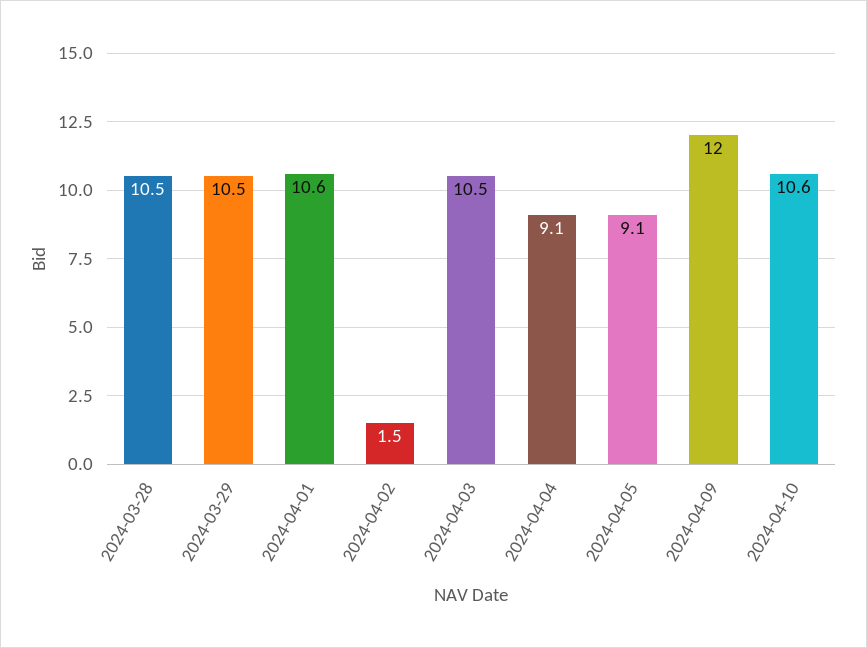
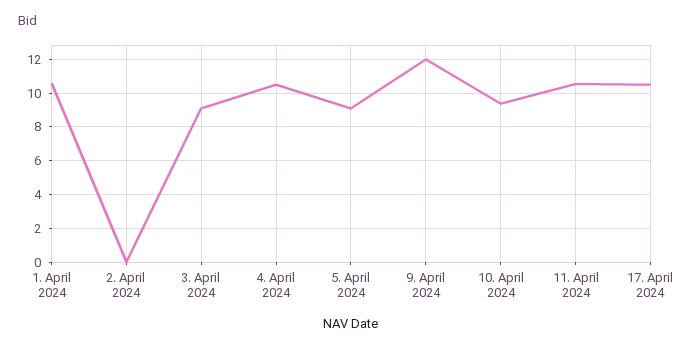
2024-03-28: 10.5 -> none
2024-03-29: 10.5 -> none
2024-04-02: 1.5 -> 0
2024-04-03: 10.5 -> 9
2024-04-04: 9.1 -> 10.5
2024-04-10: 10.6 -> 9.5
11. April 2024: none -> 10.5
17. April 2024: none -> 10.5

